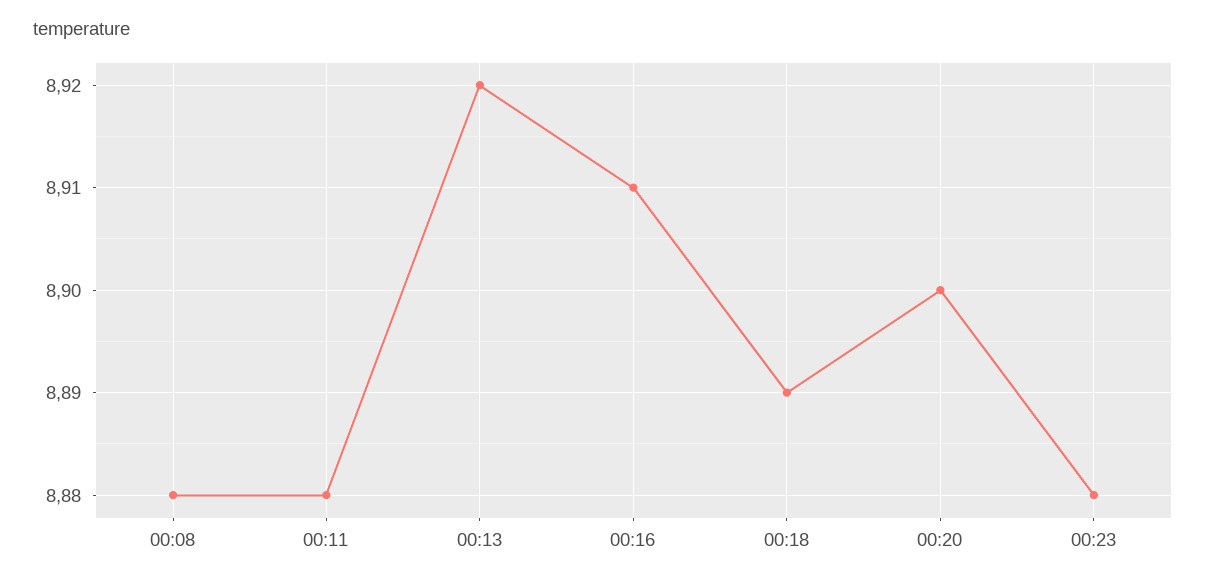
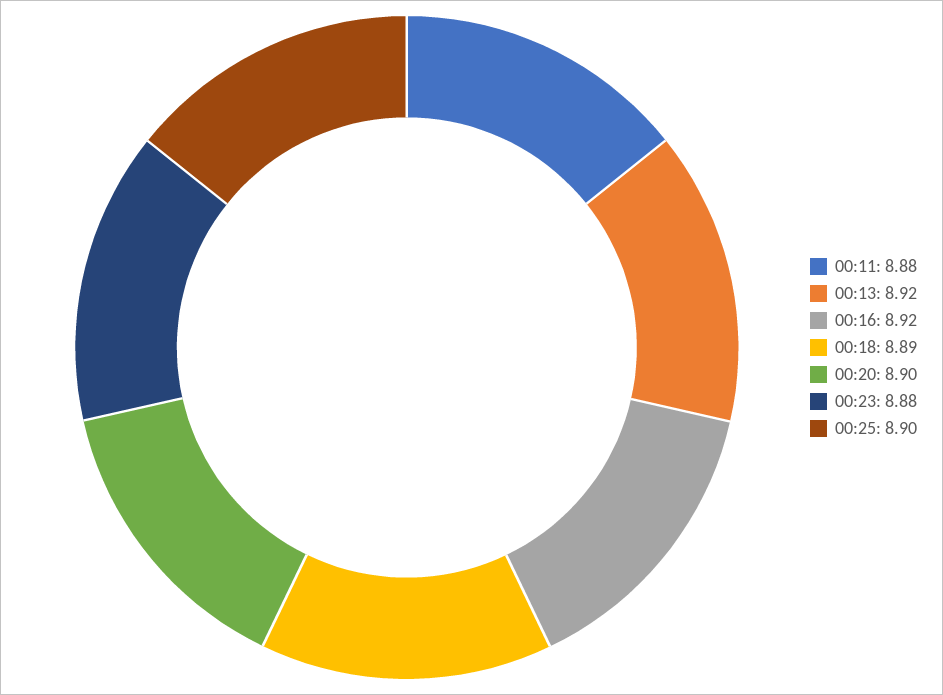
00:08: 8.88 -> none
00:16: 8.91 -> 8.92
00:25: none -> 8.9

